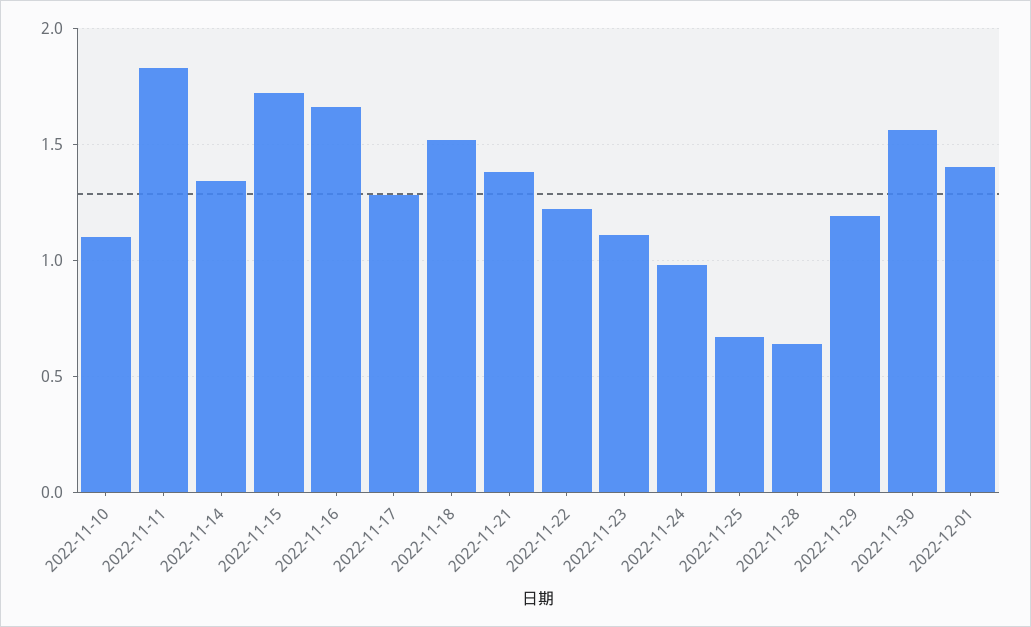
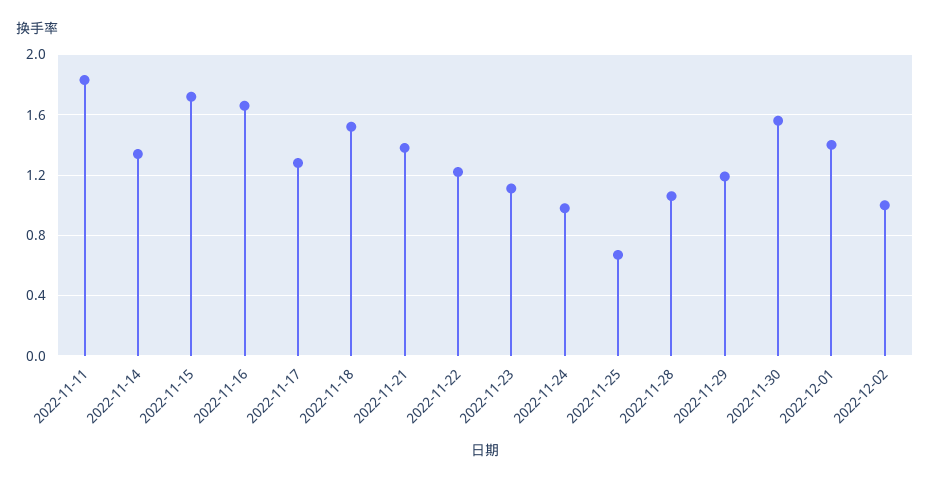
2022-11-10: 1.1 -> none
2022-11-28: 0.65 -> 1.05
2022-12-02: none -> 1

